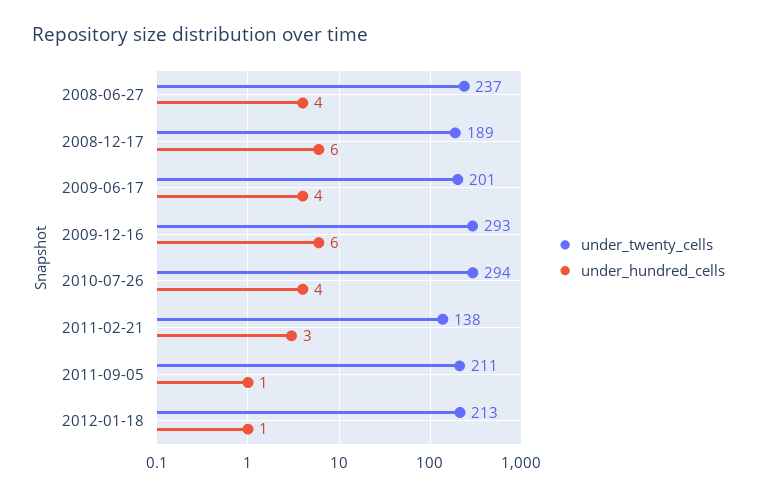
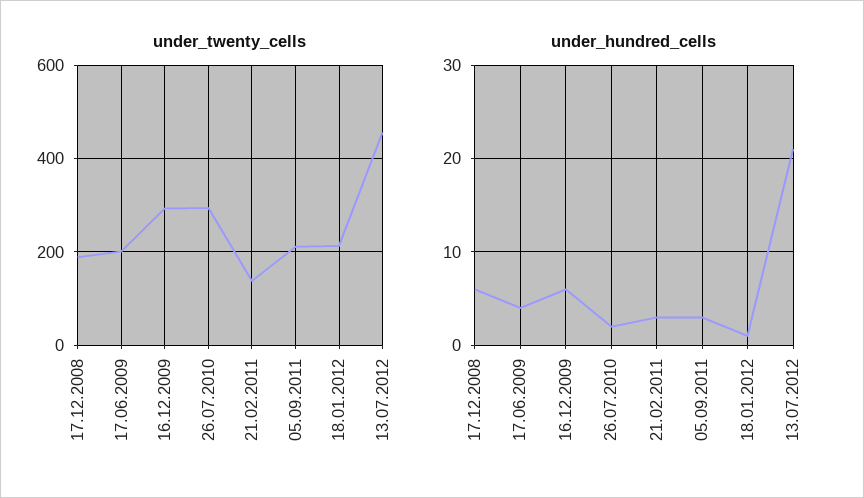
under_twenty_cells, 2008-06-27: 237 -> none
under_hundred_cells, 2008-06-27: 4 -> none
under_hundred_cells, 2010-07-26: 4 -> 2
under_hundred_cells, 2011-09-05: 1 -> 3
under_twenty_cells, 13.07.2012: none -> 460
under_hundred_cells, 13.07.2012: none -> 21

